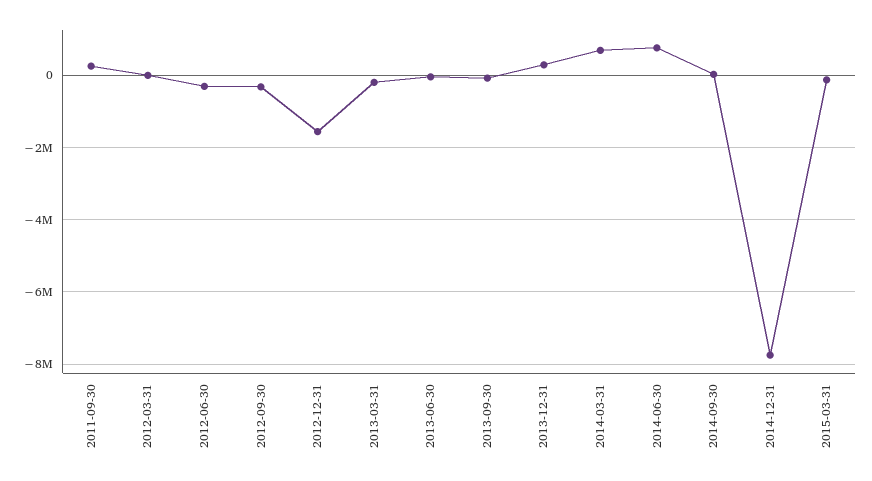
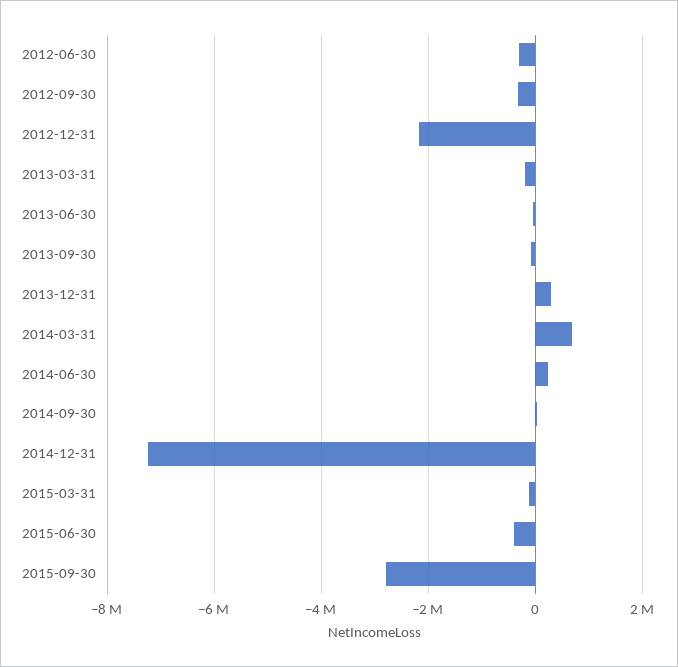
2011-09-30: 200000 -> none
2012-03-31: 0 -> none
2012-12-31: -1600000 -> -2200000
2014-06-30: 800000 -> 200000
2014-12-31: -7800000 -> -7200000
2015-06-30: none -> -400000
2015-09-30: none -> -2800000

